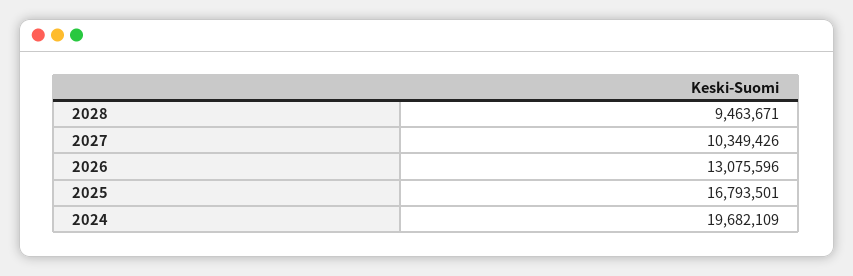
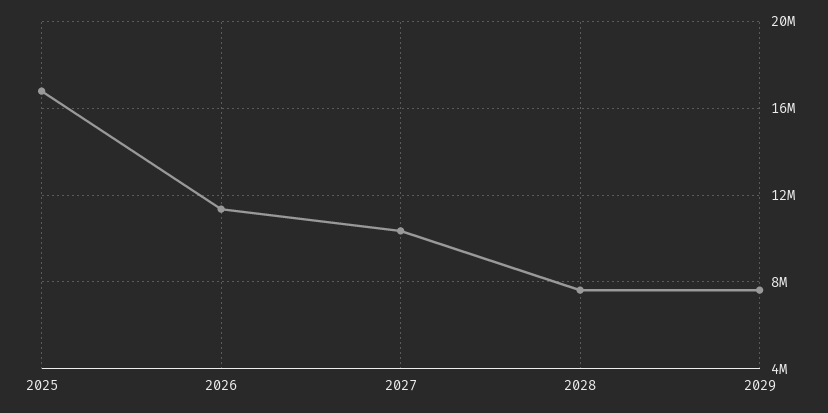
2028: 9463671 -> 7500000
2026: 13075596 -> 11500000
2024: 19682109 -> none
2029: none -> 7500000

